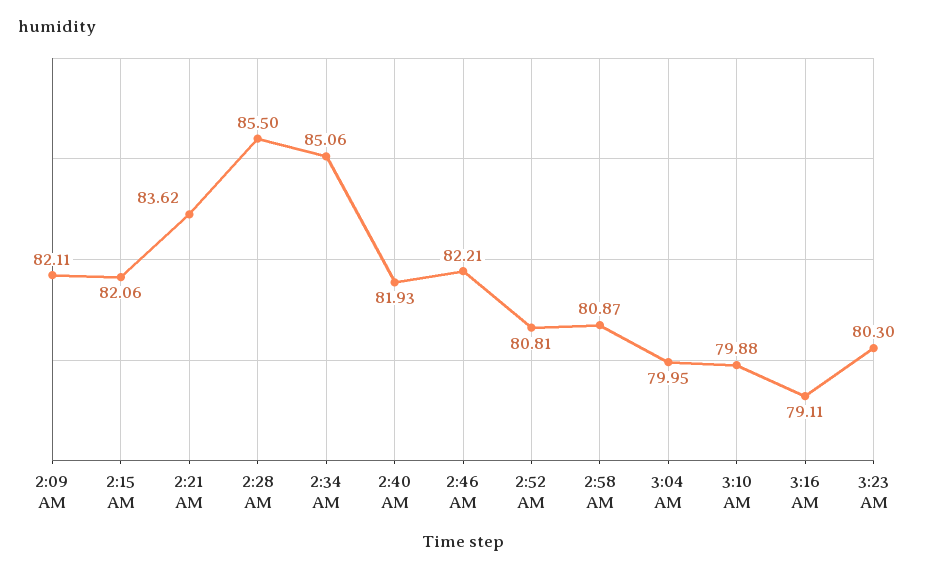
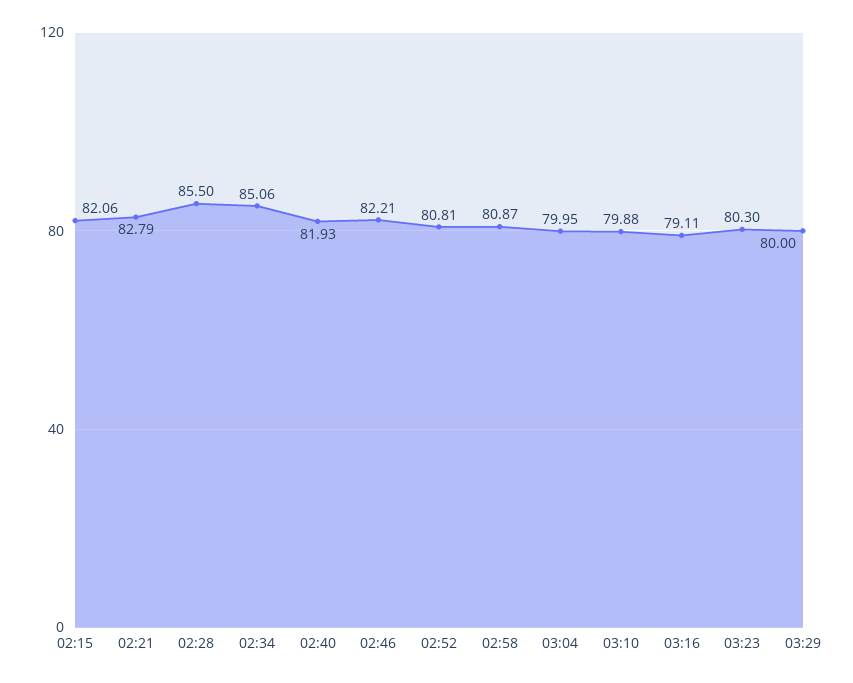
2:09 AM: 82.11 -> none
2:21 AM: 83.62 -> 82.79
03:29: none -> 80

